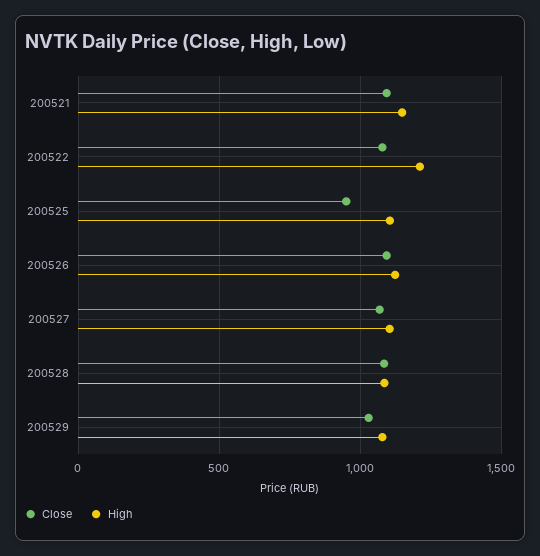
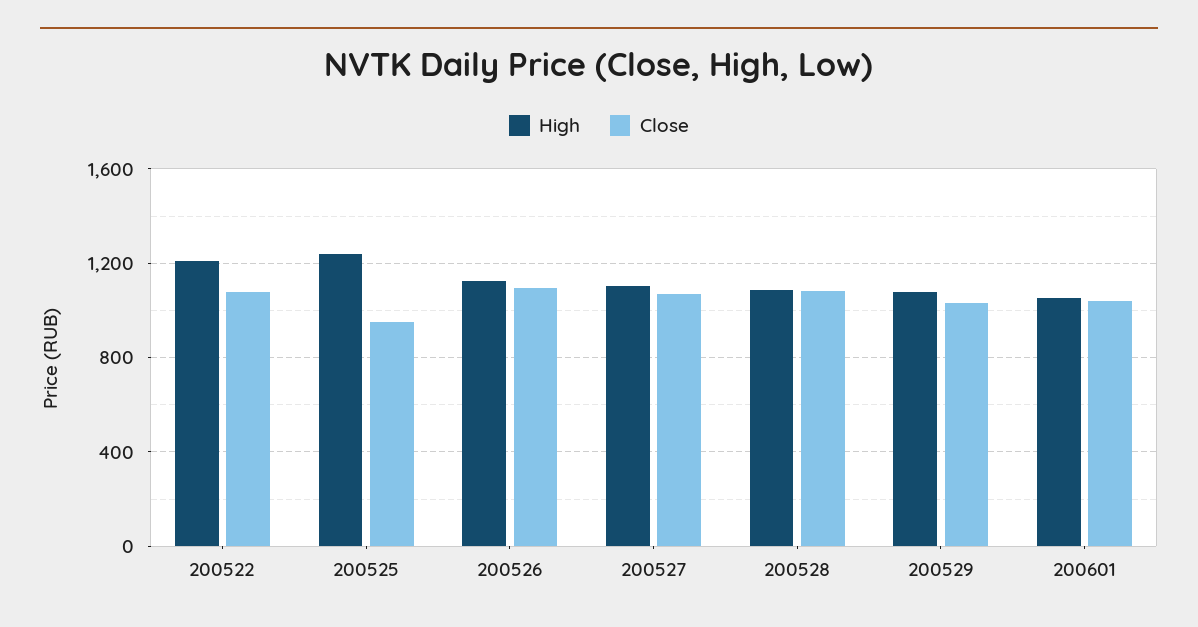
Close, 200521: 1100 -> none
High, 200521: 1150 -> none
High, 200525: 1100 -> 1250
High, 200601: none -> 1050
Close, 200601: none -> 1050

